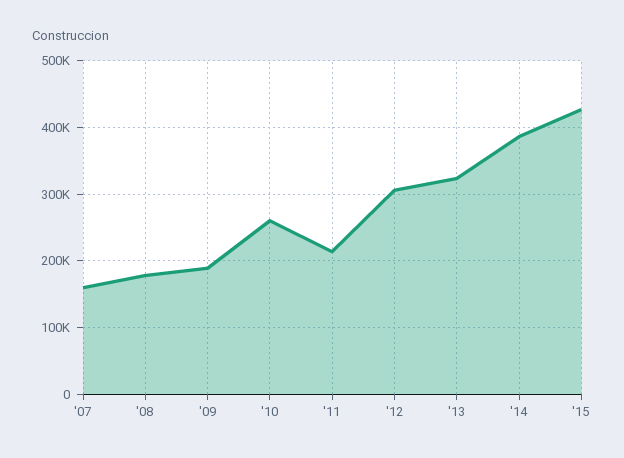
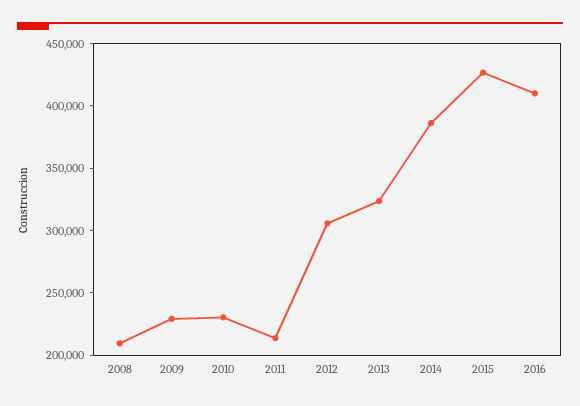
'07: 160000 -> none
'08: 180000 -> 210000
'09: 190000 -> 230000
'10: 260000 -> 230000
2016: none -> 410000

